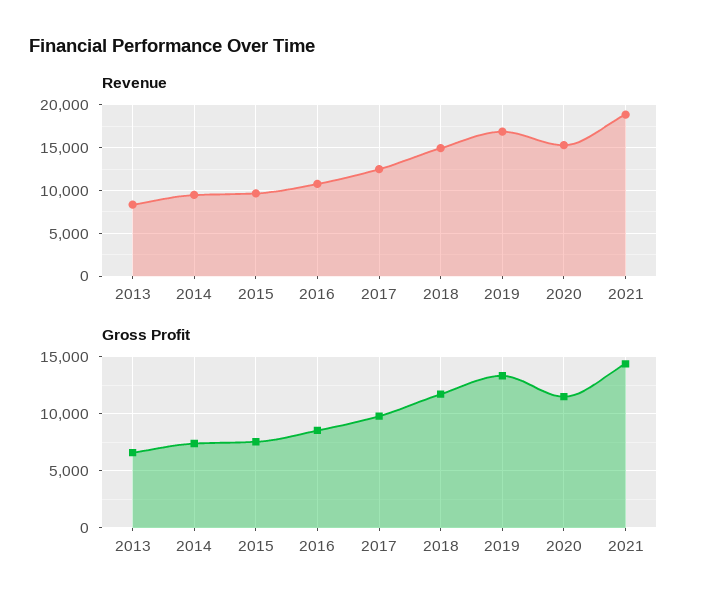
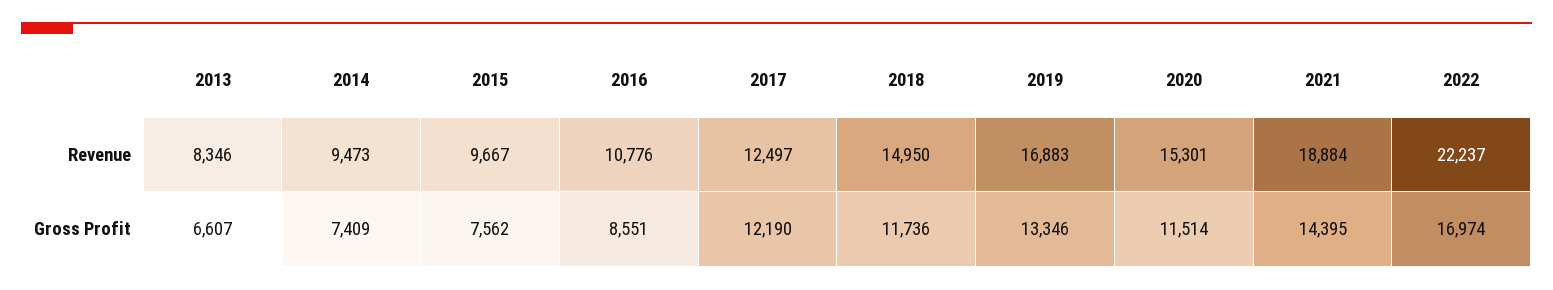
Gross Profit, 2017: 10000 -> 12190
Revenue, 2022: none -> 22237
Gross Profit, 2022: none -> 16974

